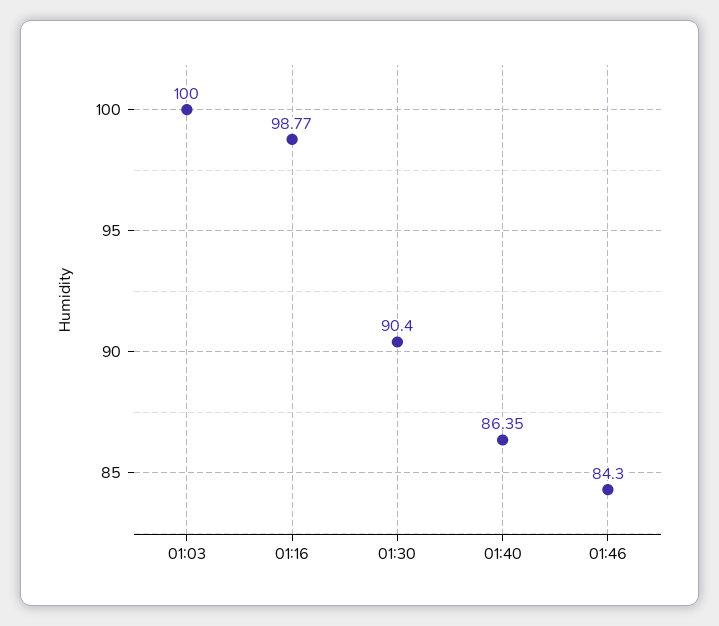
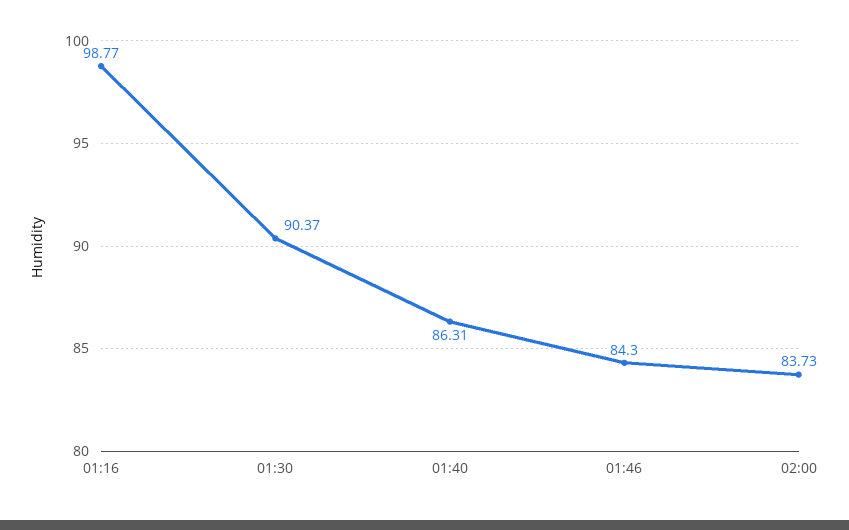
01:03: 100 -> none
01:30: 90.4 -> 90.37
01:40: 86.35 -> 86.31
02:00: none -> 83.73

